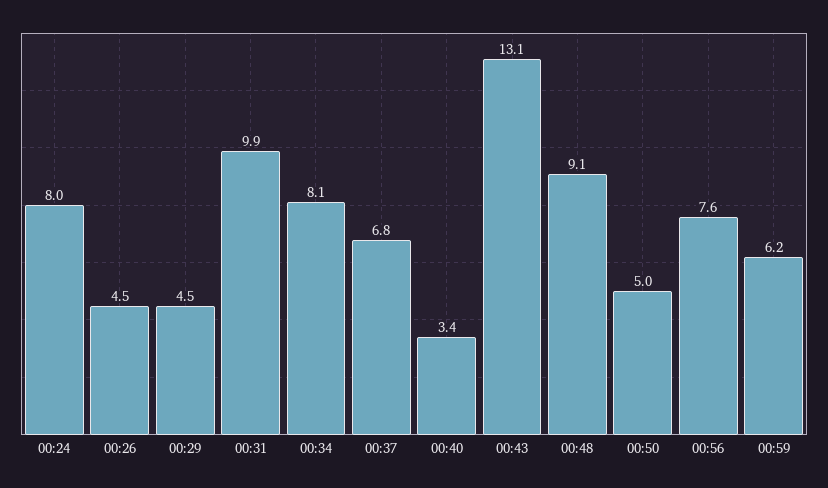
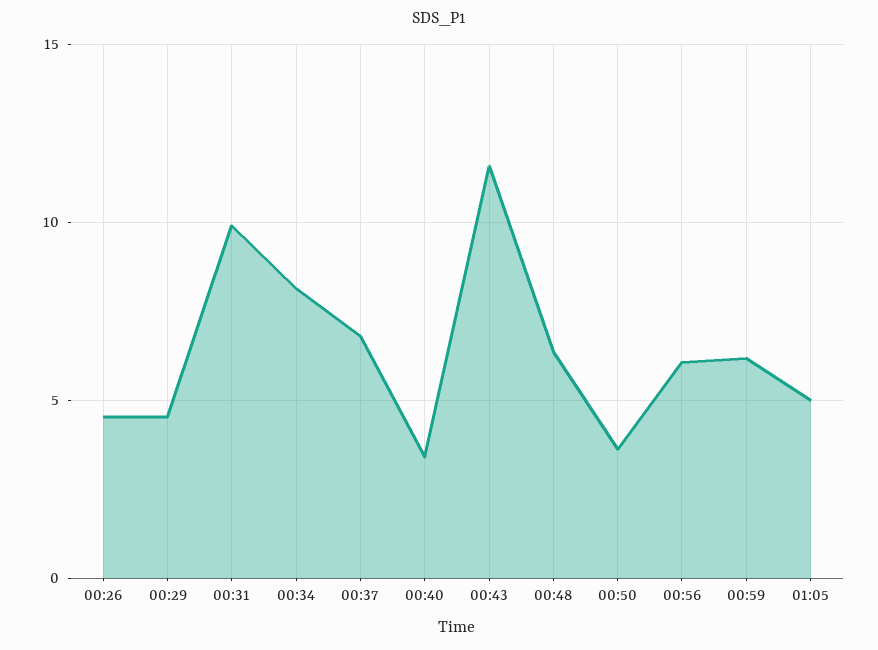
00:24: 8 -> none
00:43: 13.1 -> 11.5
00:48: 9.1 -> 6.5
00:50: 5 -> 3.5
00:56: 7.6 -> 6
01:05: none -> 5

